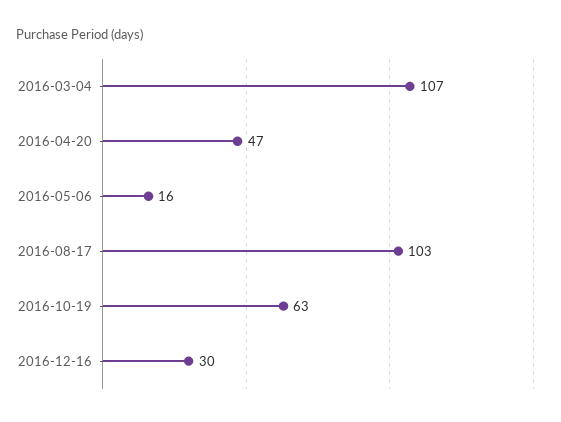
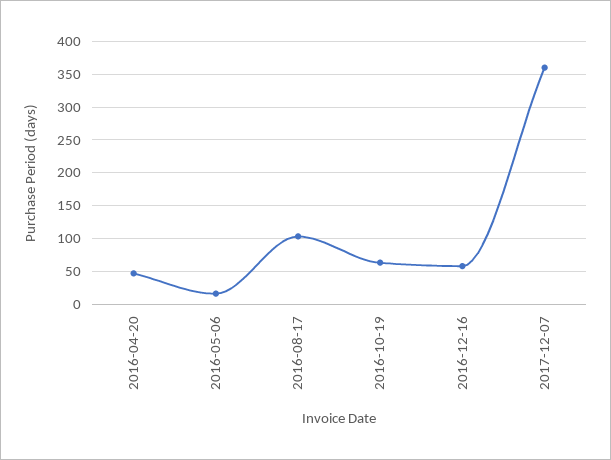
2016-03-04: 107 -> none
2016-12-16: 30 -> 60
2017-12-07: none -> 360

